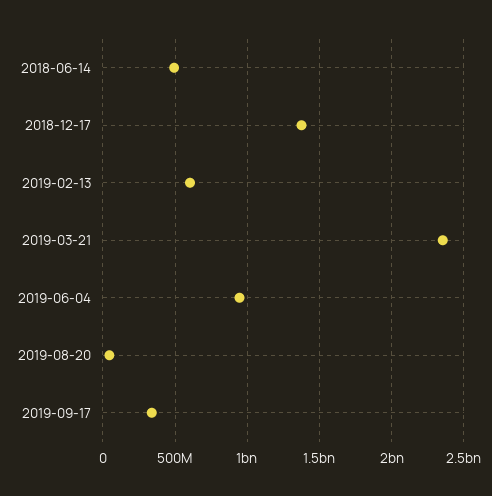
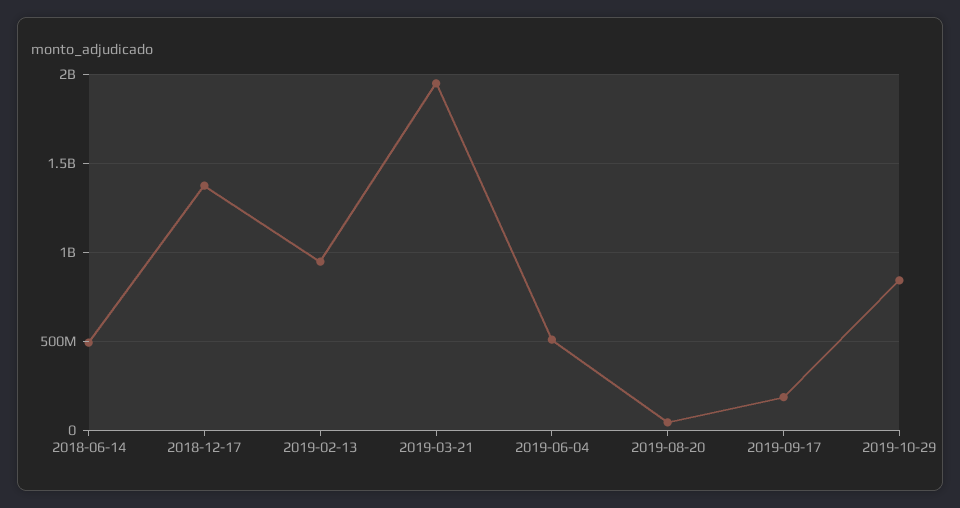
2019-02-13: 600000000 -> 950000000
2019-03-21: 2350000000 -> 1950000000
2019-06-04: 950000000 -> 500000000
2019-09-17: 350000000 -> 200000000
2019-10-29: none -> 850000000

